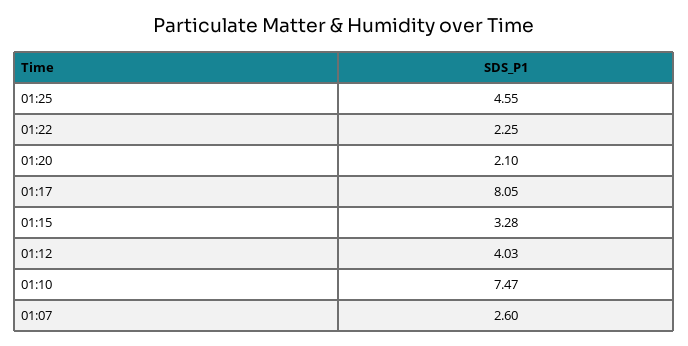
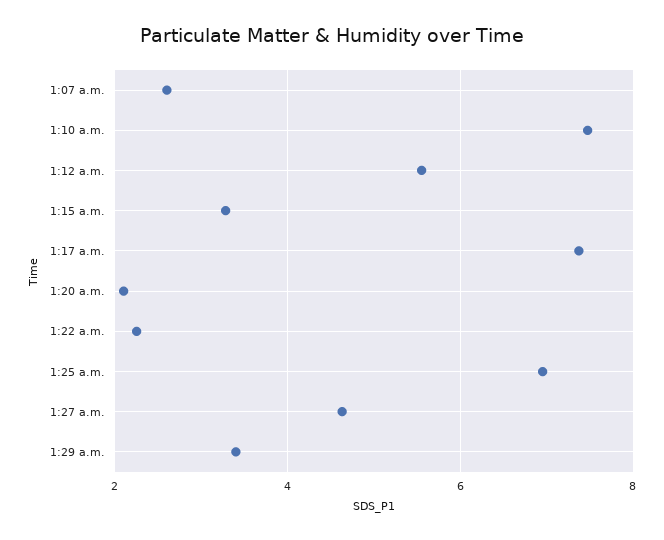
01:25: 4.55 -> 7
01:17: 8.05 -> 7.4
01:12: 4.03 -> 5.6
1:27 a.m.: none -> 4.6
1:29 a.m.: none -> 3.4

